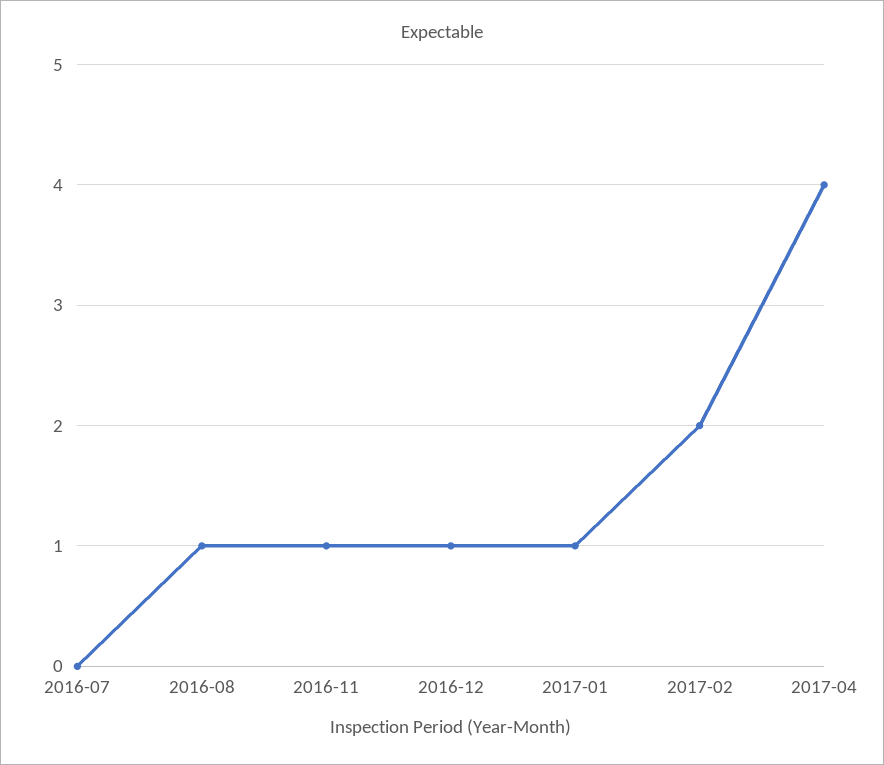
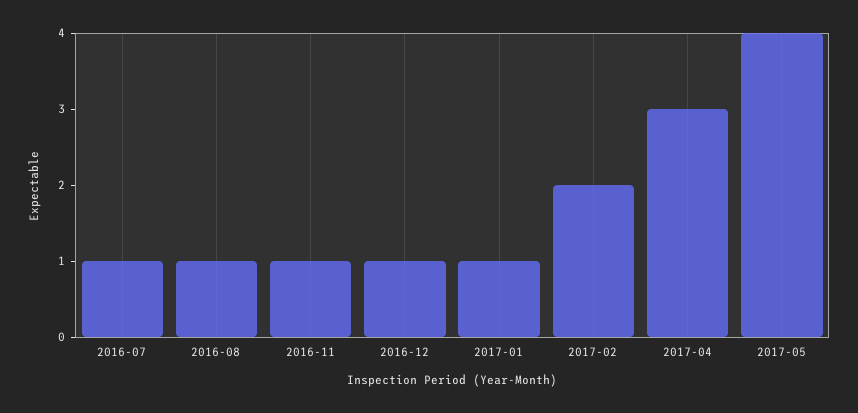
2016-07: 0 -> 1
2017-04: 4 -> 3
2017-05: none -> 4

